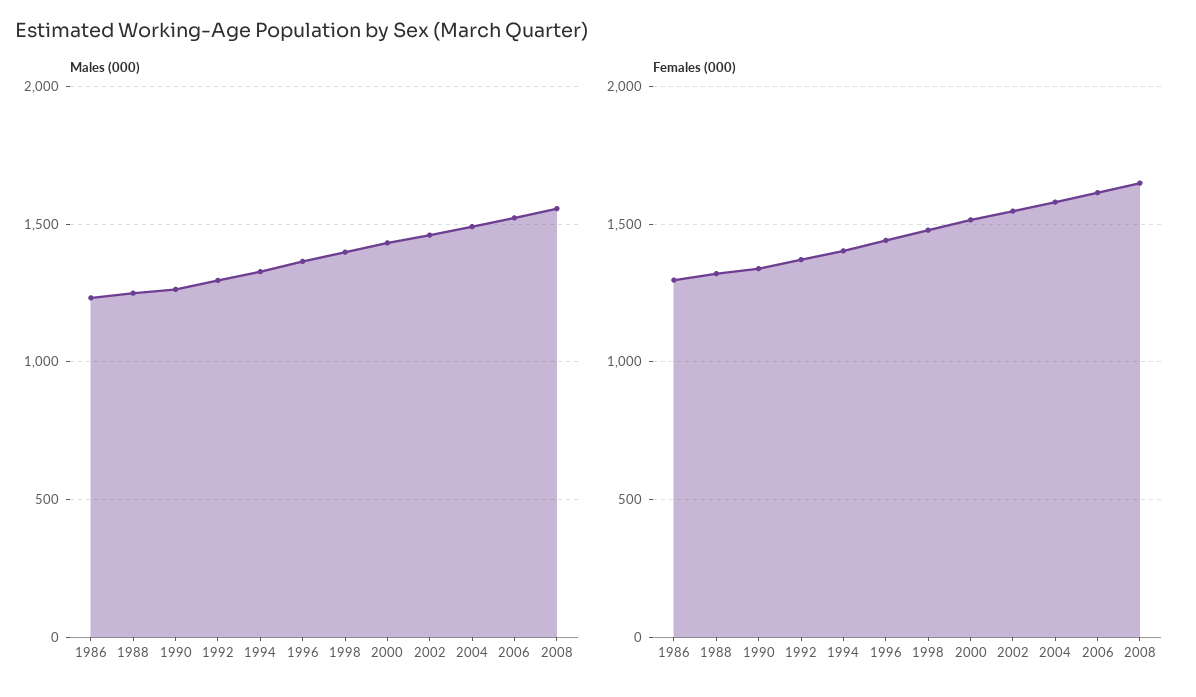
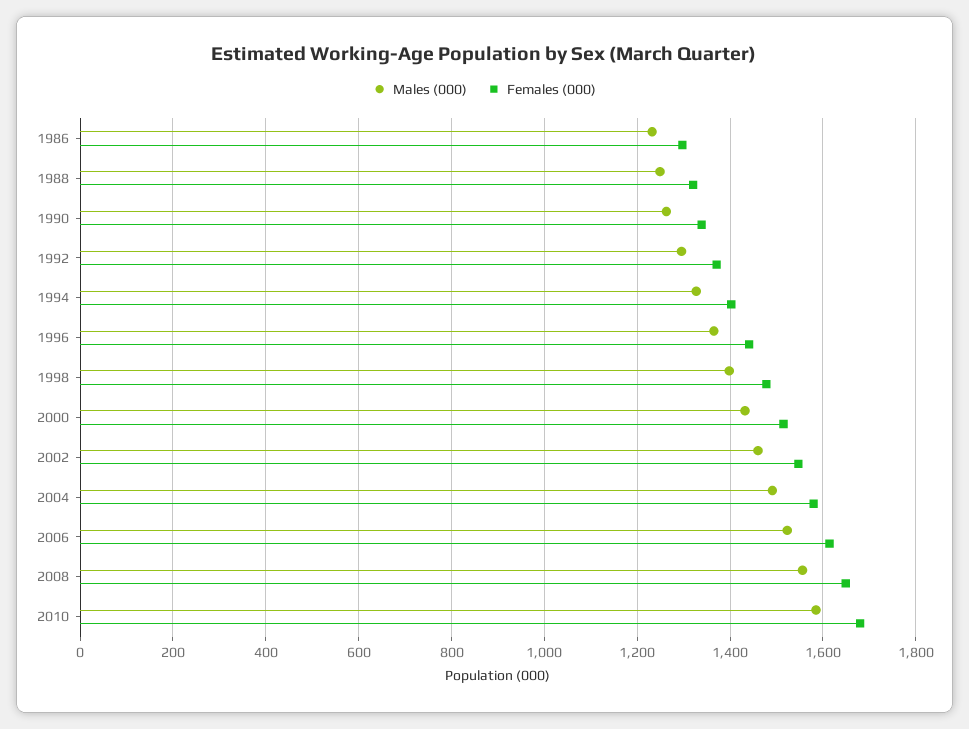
Males (000), 2010: none -> 1580
Females (000), 2010: none -> 1680

